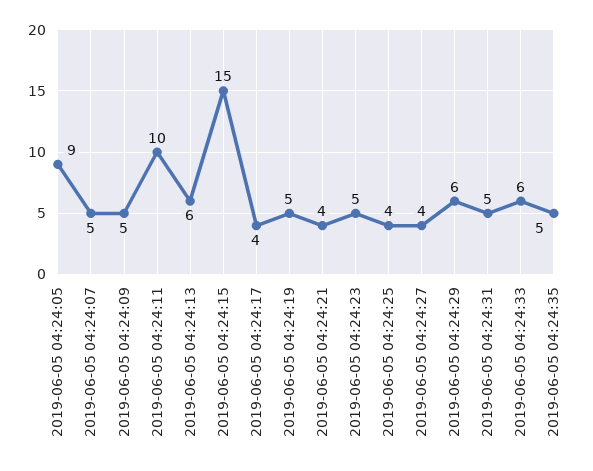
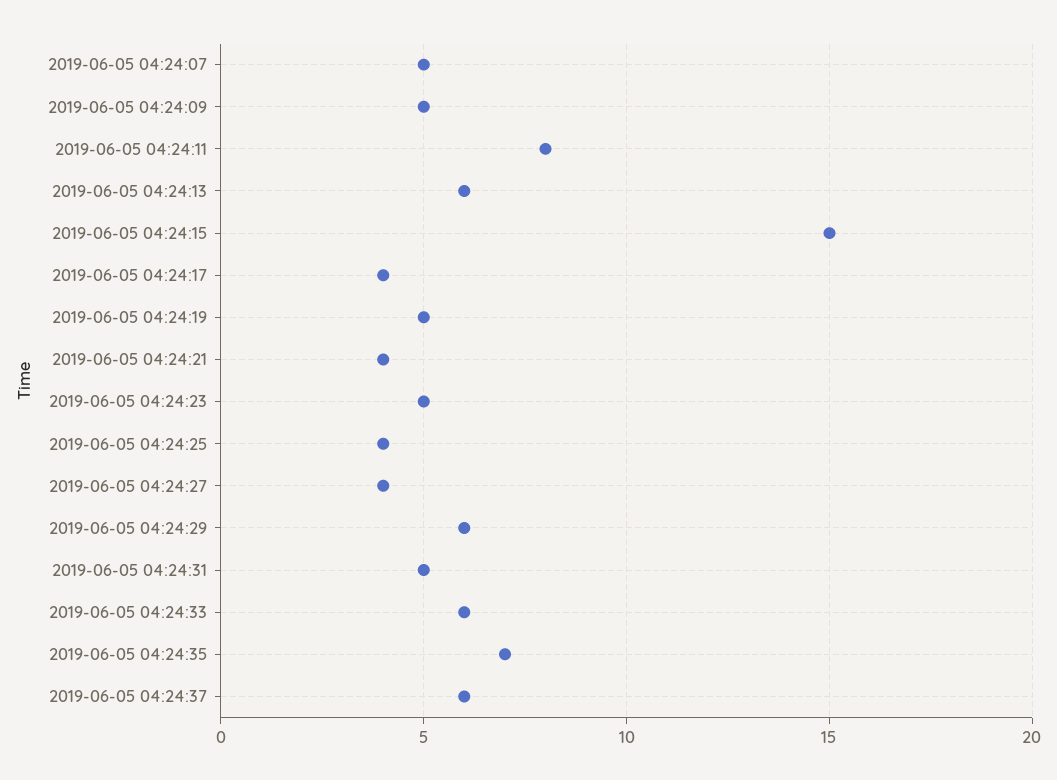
2019-06-05 04:24:05: 9 -> none
2019-06-05 04:24:11: 10 -> 8
2019-06-05 04:24:35: 5 -> 7
2019-06-05 04:24:37: none -> 6

